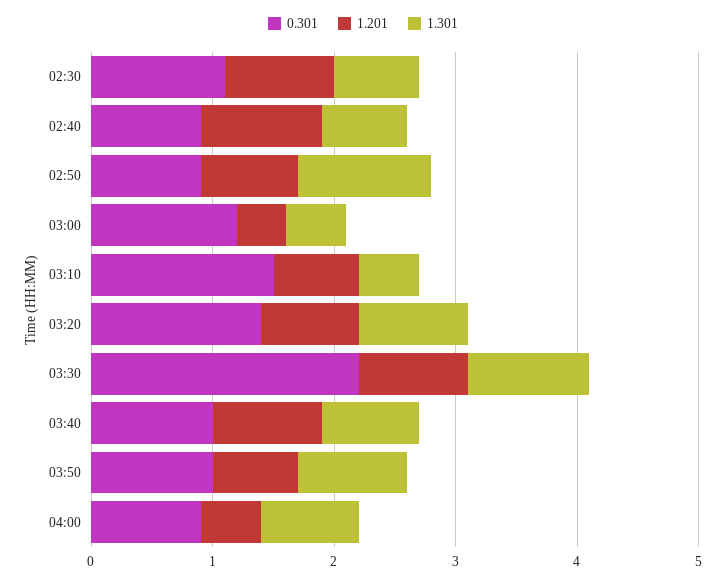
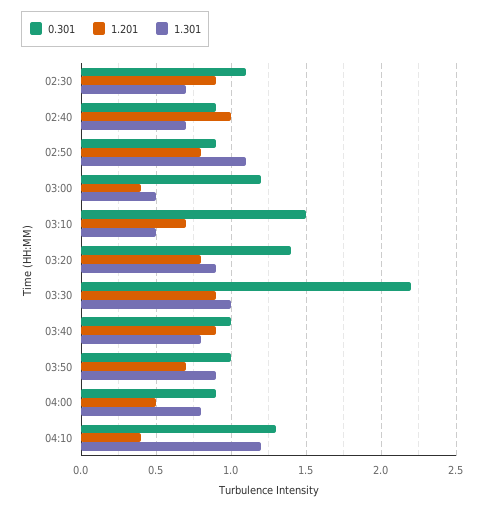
0.301, 04:10: none -> 1.3
1.201, 04:10: none -> 0.4
1.301, 04:10: none -> 1.2

